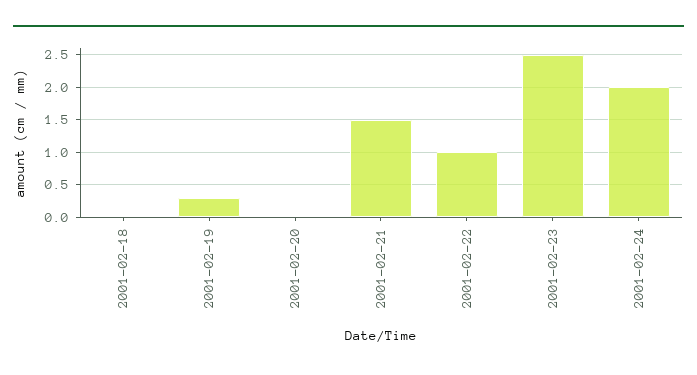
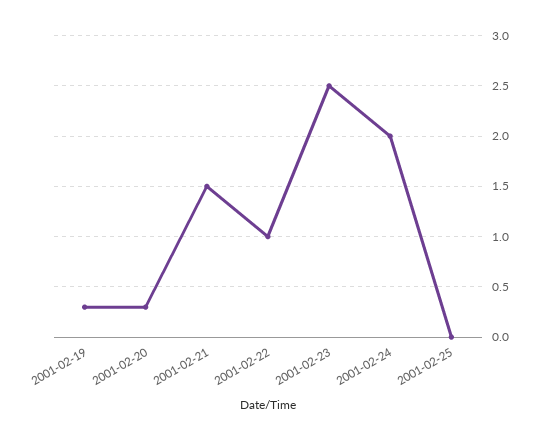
2001-02-18: 0 -> none
2001-02-20: 0 -> 0.3
2001-02-25: none -> 0

